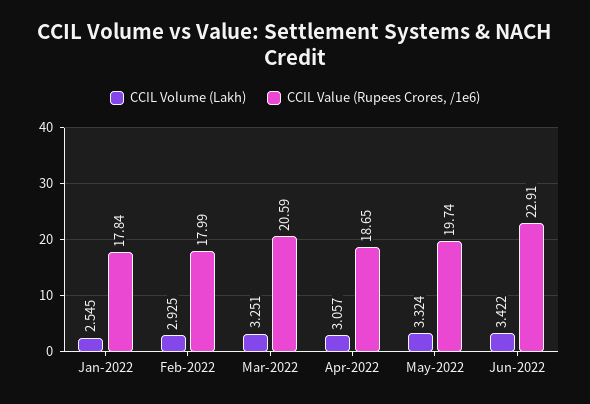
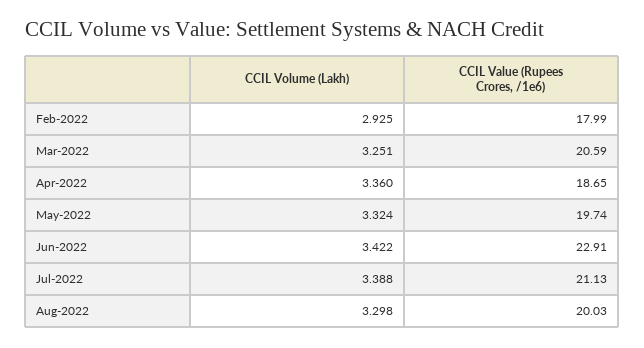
CCIL Volume (Lakh), Jan-2022: 2.545 -> none
CCIL Value (Rupees Crores, /1e6), Jan-2022: 17.84 -> none
CCIL Volume (Lakh), Apr-2022: 3.057 -> 3.36
CCIL Volume (Lakh), Jul-2022: none -> 3.388
CCIL Value (Rupees Crores, /1e6), Jul-2022: none -> 21.13
CCIL Volume (Lakh), Aug-2022: none -> 3.298
CCIL Value (Rupees Crores, /1e6), Aug-2022: none -> 20.03

